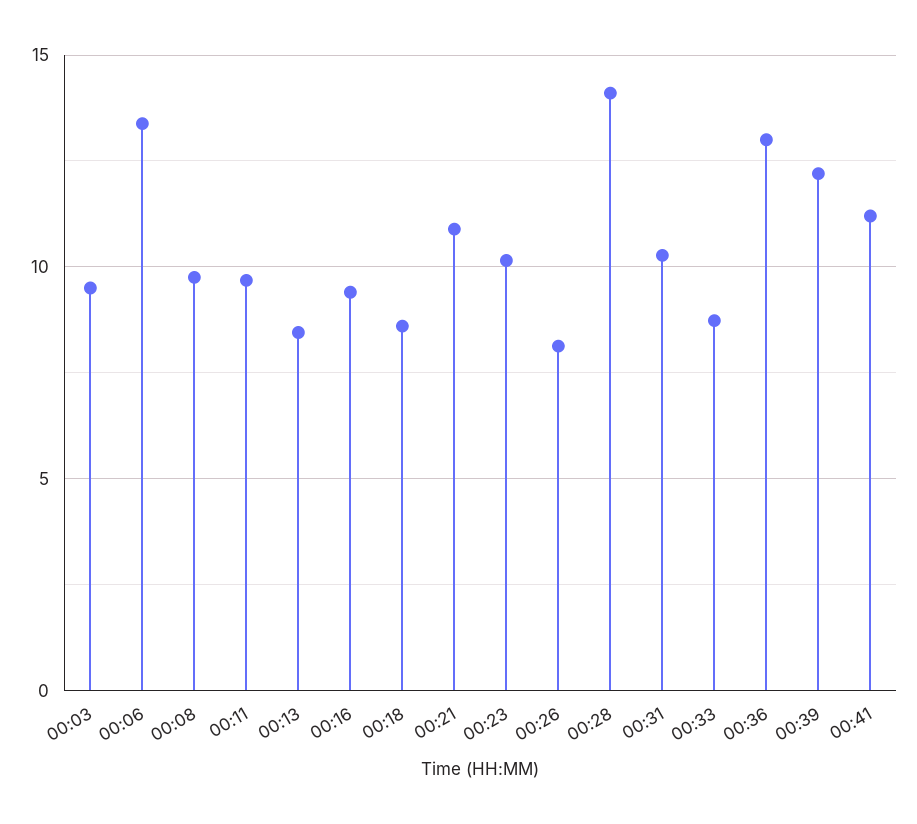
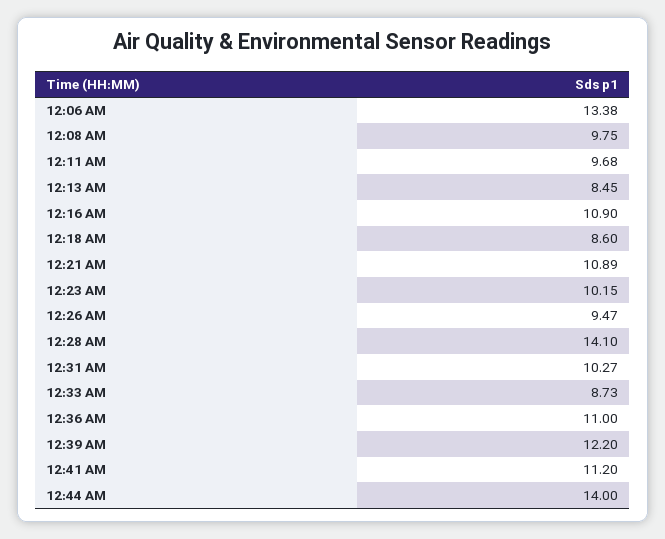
00:03: 9.5 -> none
00:16: 9.5 -> 10.9
00:26: 8 -> 9.47
00:36: 13 -> 11
12:44 AM: none -> 14

